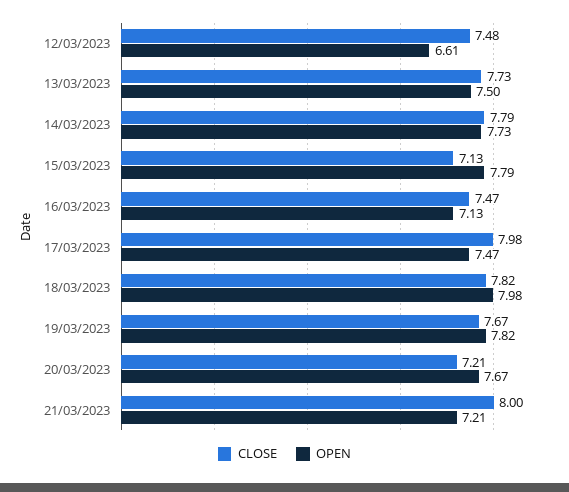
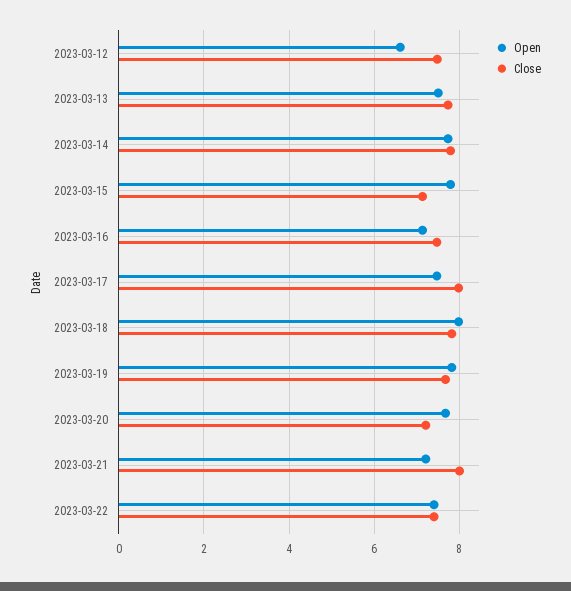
OPEN, 2023-03-22: none -> 7.4
CLOSE, 2023-03-22: none -> 7.4

